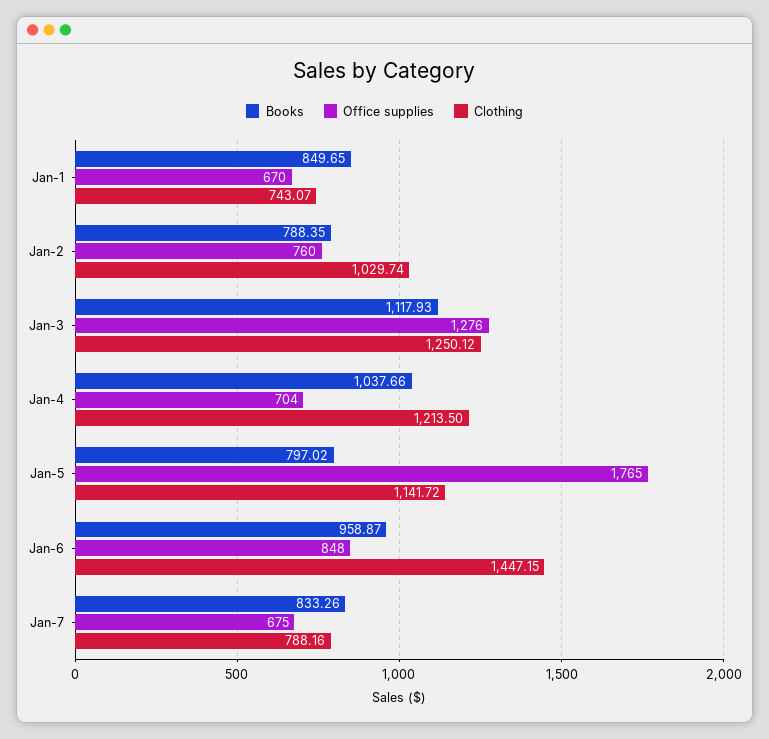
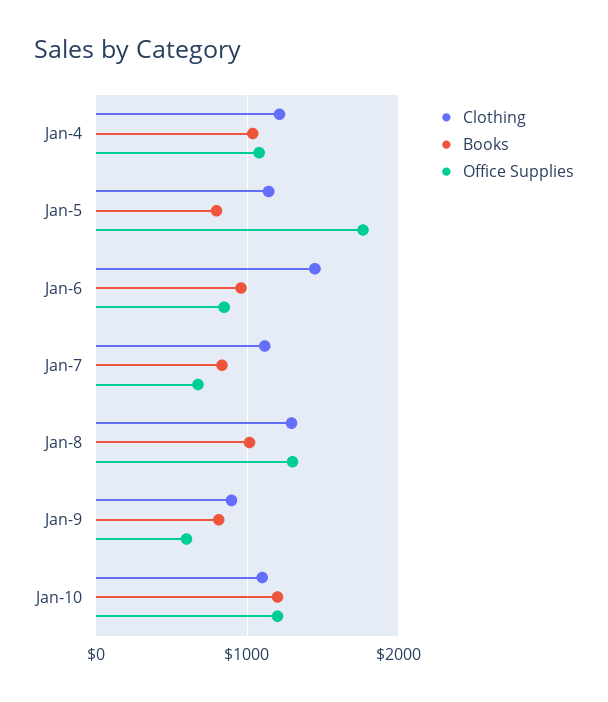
Books, Jan-1: 849.65 -> none
Office supplies, Jan-1: 670 -> none
Clothing, Jan-1: 743.07 -> none
Books, Jan-2: 788.35 -> none
Office supplies, Jan-2: 760 -> none
Clothing, Jan-2: 1029.74 -> none
Books, Jan-3: 1117.93 -> none
Office supplies, Jan-3: 1276 -> none
Clothing, Jan-3: 1250.12 -> none
Office supplies, Jan-4: 704 -> 1100
Clothing, Jan-7: 788.16 -> 1100
Clothing, Jan-8: none -> 1300
Books, Jan-8: none -> 1000
Office supplies, Jan-8: none -> 1300
Clothing, Jan-9: none -> 900
Books, Jan-9: none -> 800
Office supplies, Jan-9: none -> 600
Clothing, Jan-10: none -> 1100
Books, Jan-10: none -> 1200
Office supplies, Jan-10: none -> 1200

